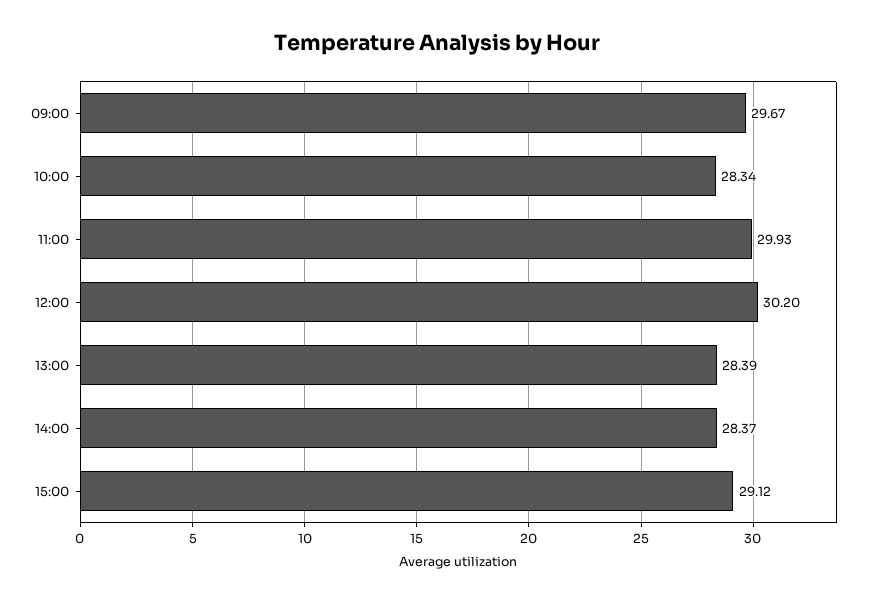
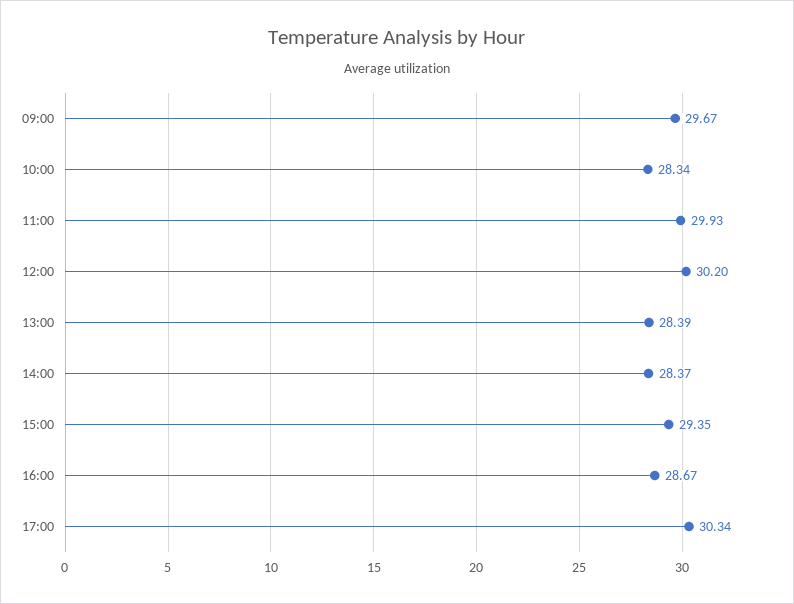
15:00: 29.12 -> 29.35
16:00: none -> 28.67
17:00: none -> 30.34

